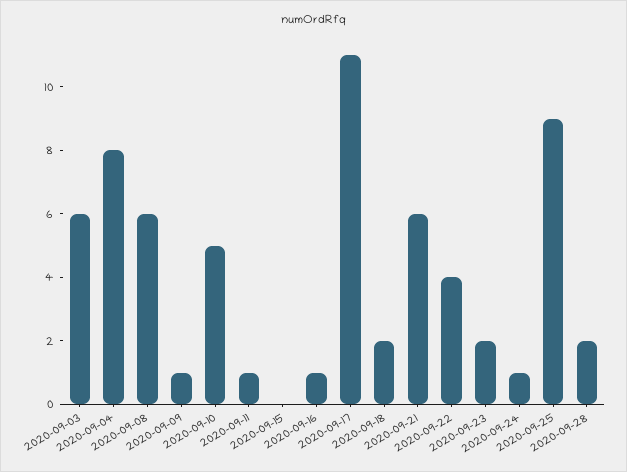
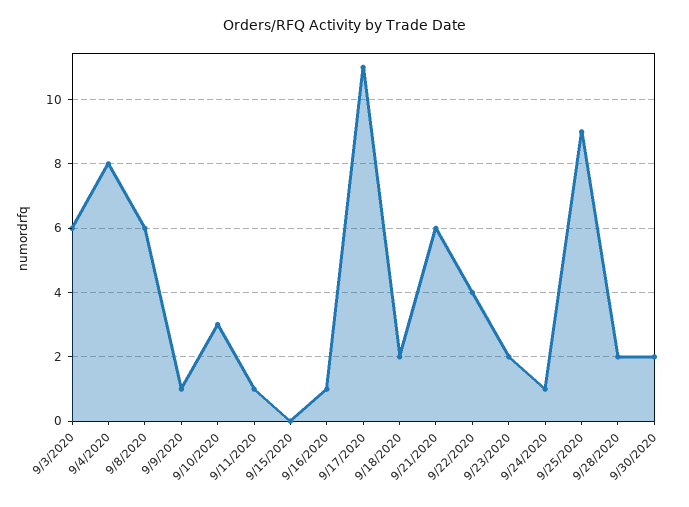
2020-09-10: 5 -> 3
9/30/2020: none -> 2

